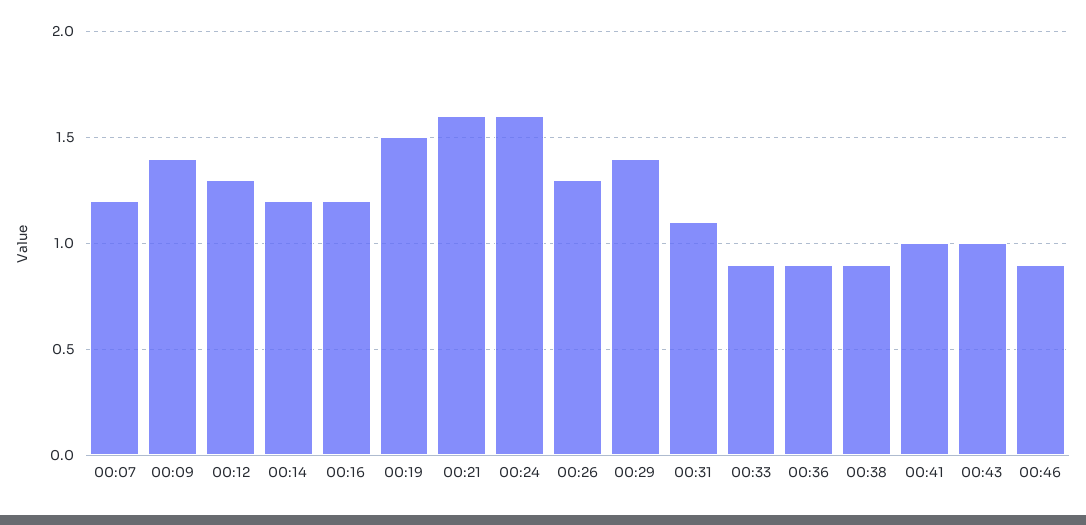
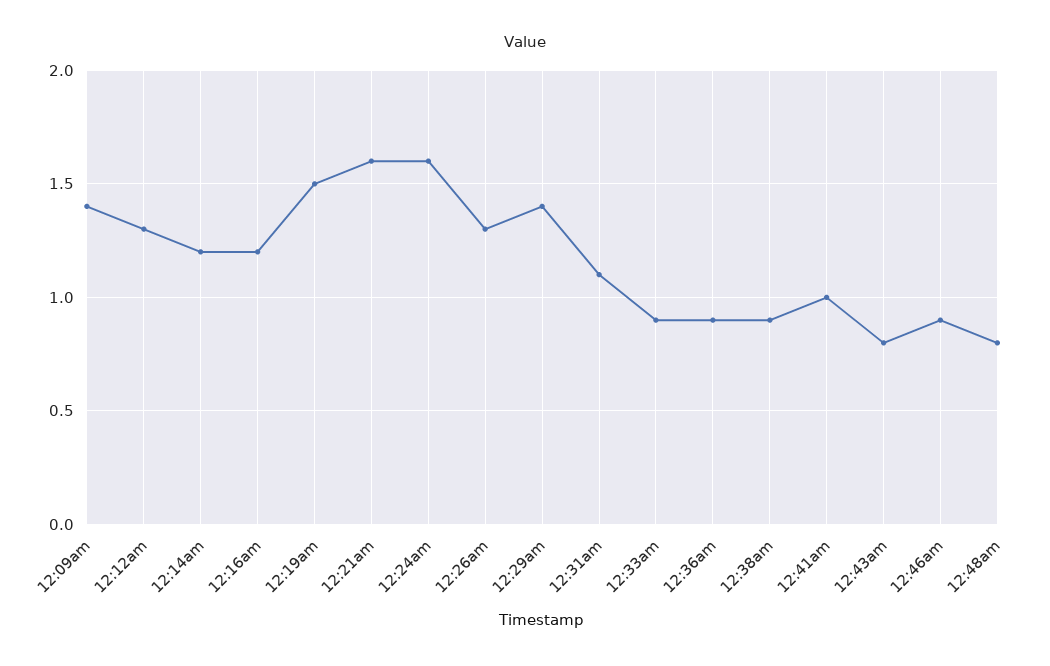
00:07: 1.2 -> none
00:43: 1 -> 0.8
12:48am: none -> 0.8

